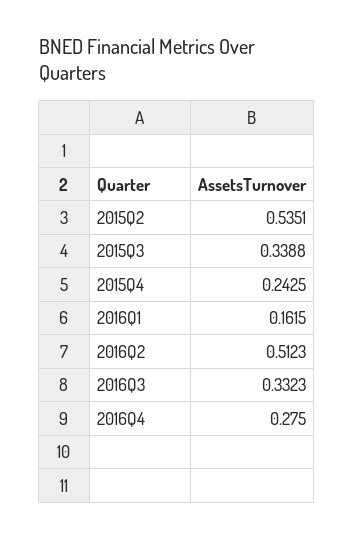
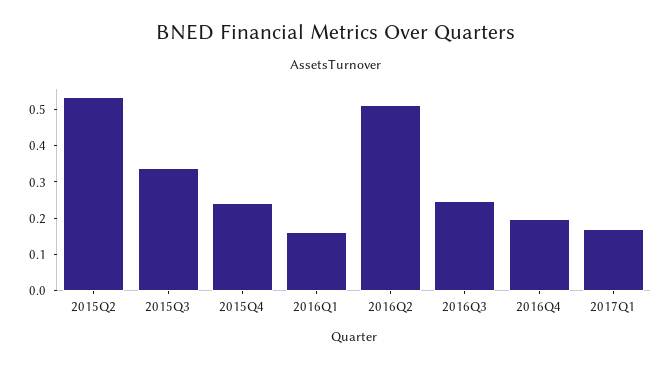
2016Q3: 0.3323 -> 0.25
2016Q4: 0.275 -> 0.2
2017Q1: none -> 0.175

